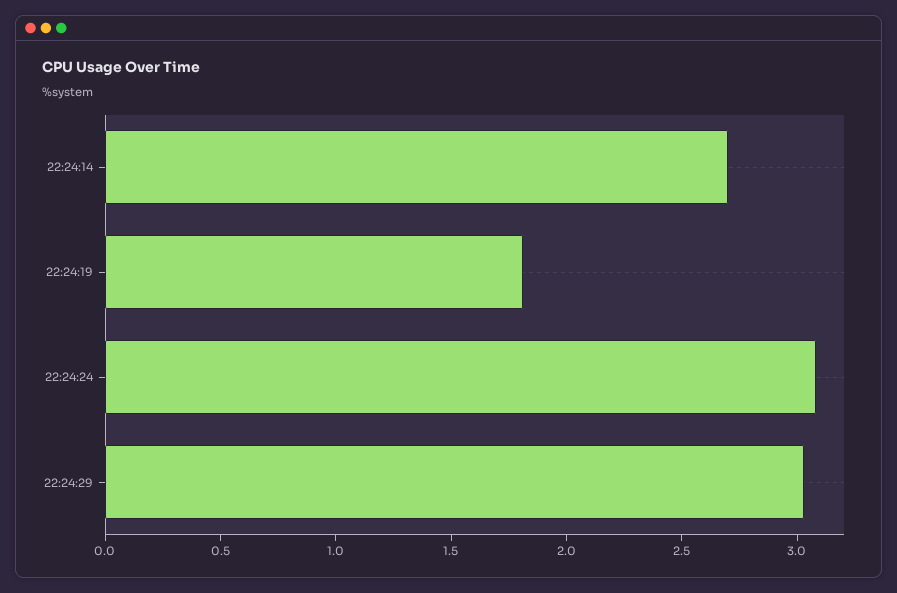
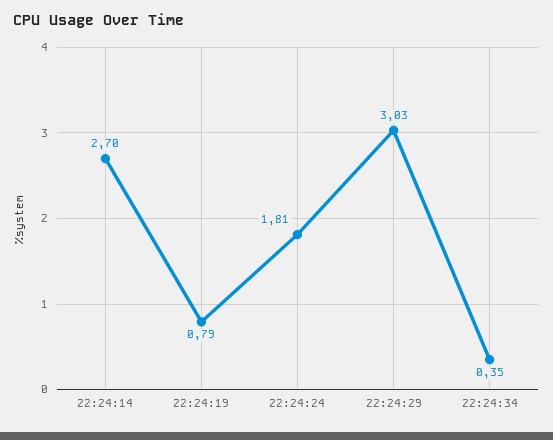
22:24:19: 1.8 -> 0.79
22:24:24: 3.1 -> 1.81
22:24:34: none -> 0.35

